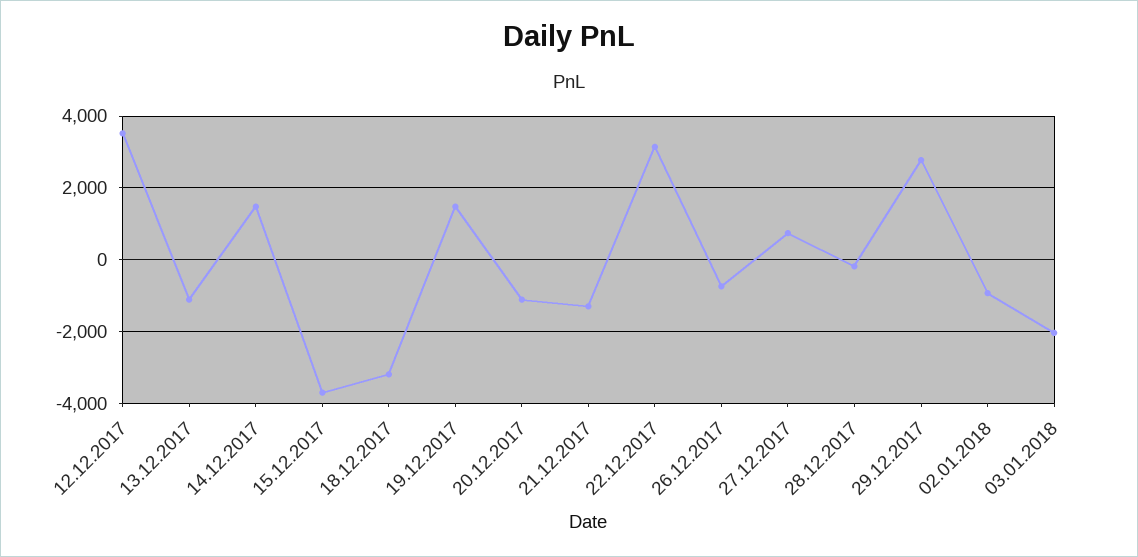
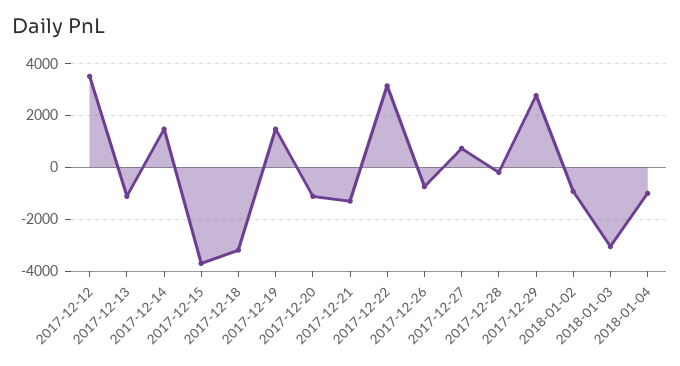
03.01.2018: -2000 -> -3000
2018-01-04: none -> -1000

